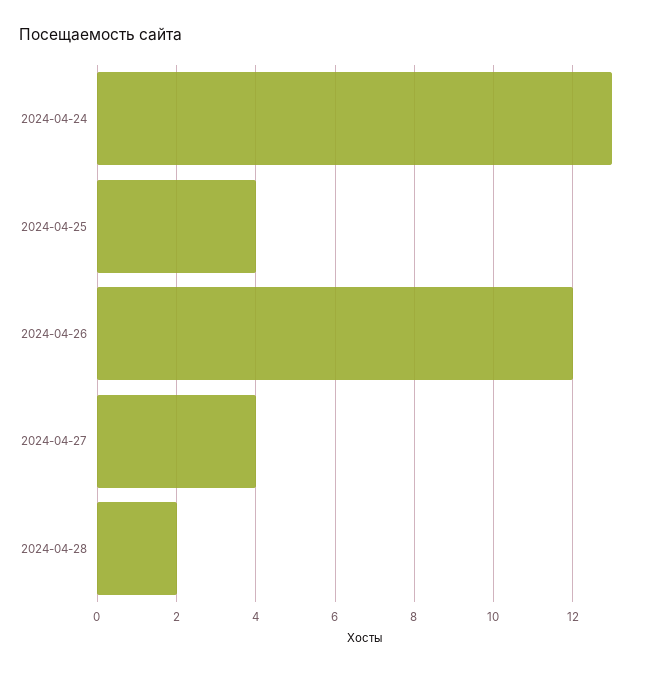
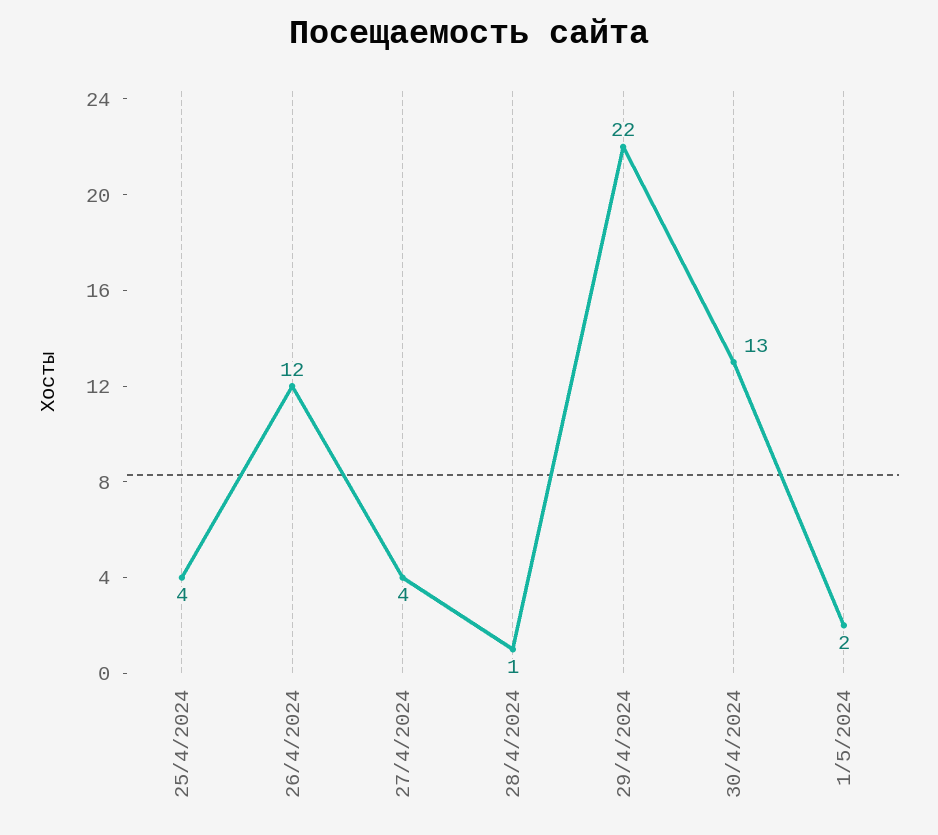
2024-04-24: 13 -> none
2024-04-28: 2 -> 1
29/4/2024: none -> 22
30/4/2024: none -> 13
1/5/2024: none -> 2

